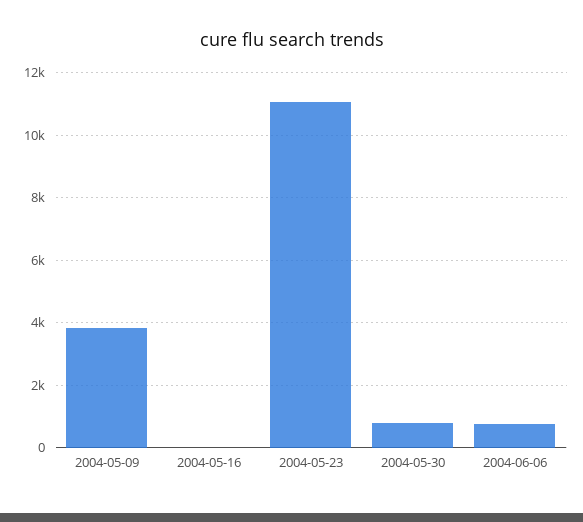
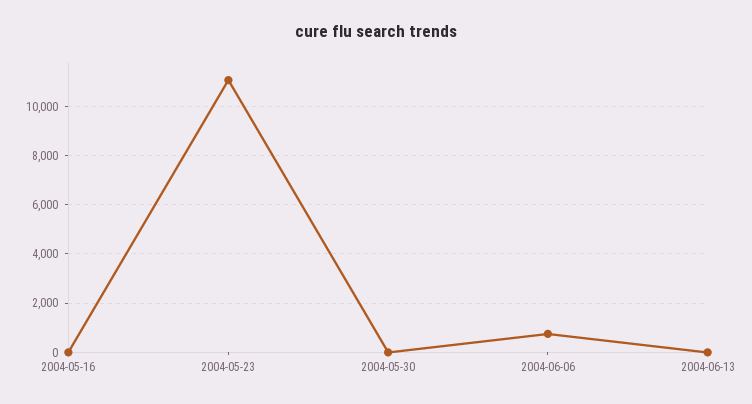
2004-05-09: 3800 -> none
2004-05-30: 800 -> 0
2004-06-13: none -> 0

